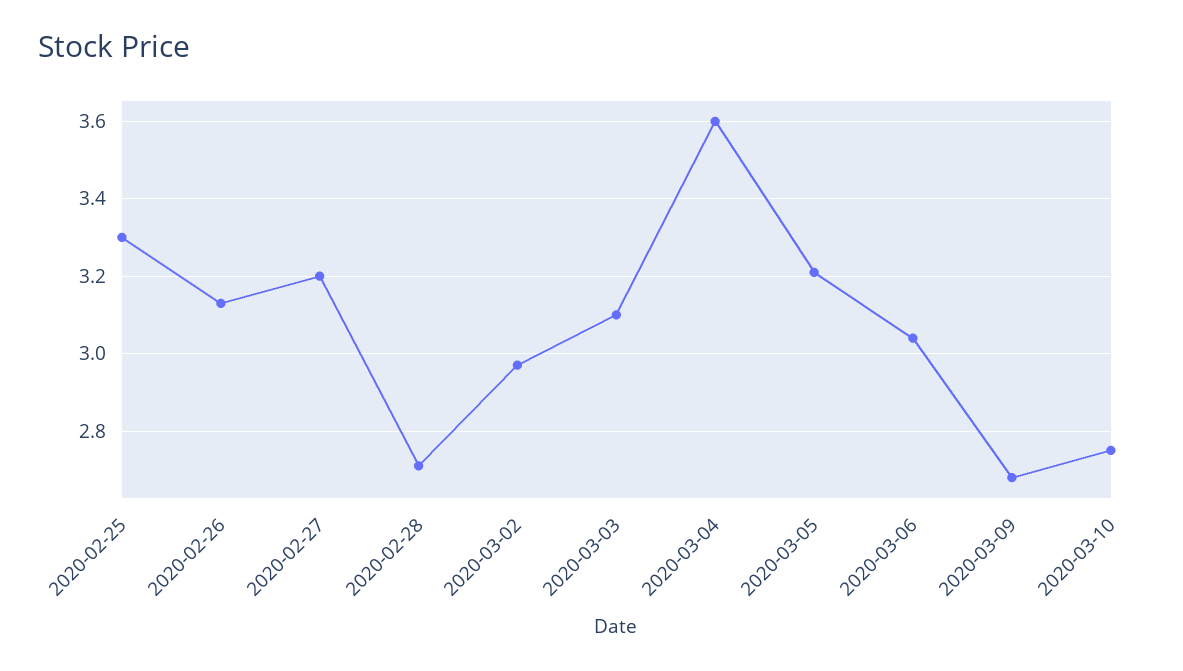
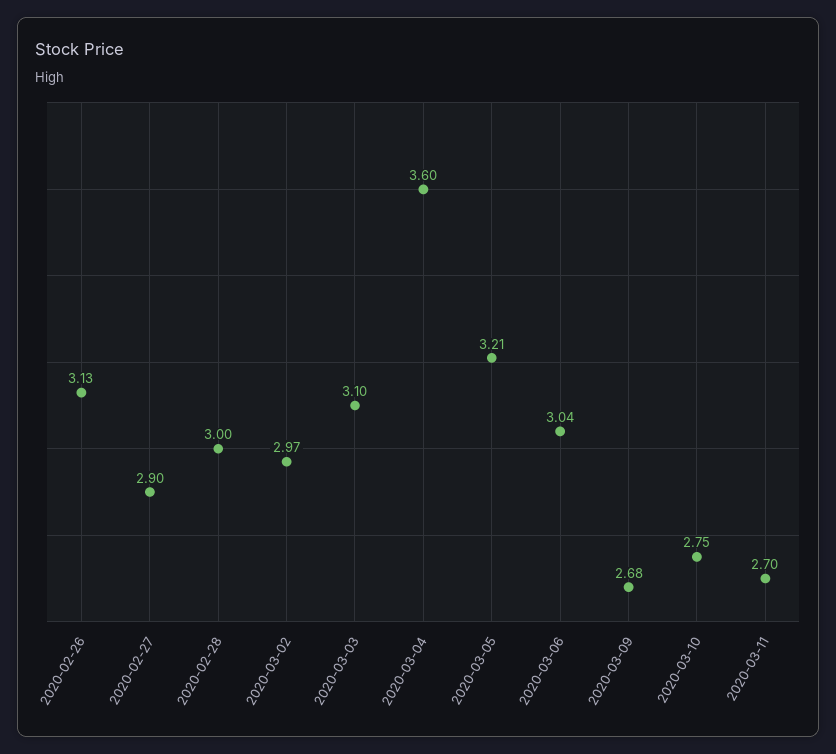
2020-02-25: 3.3 -> none
2020-02-27: 3.2 -> 2.9
2020-02-28: 2.7 -> 3
2020-03-11: none -> 2.7

